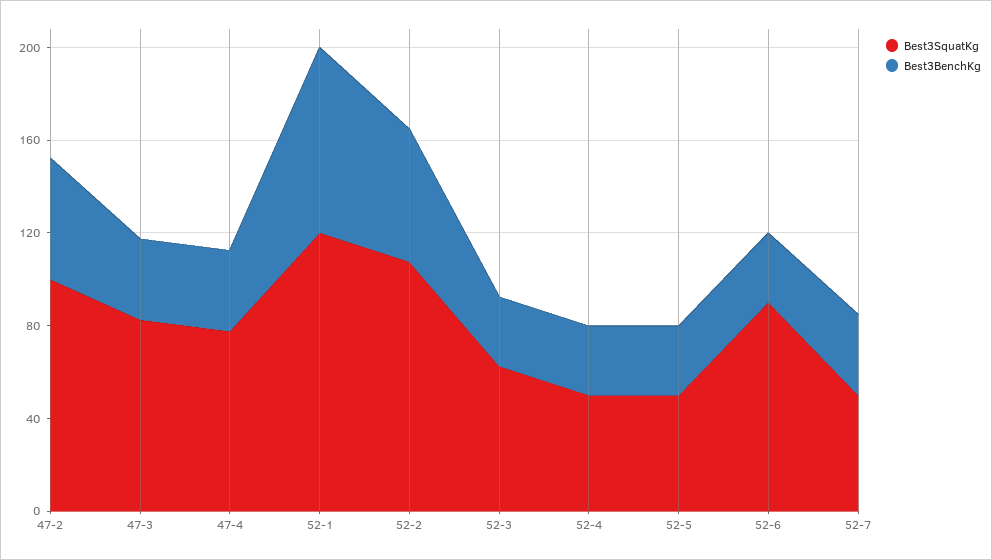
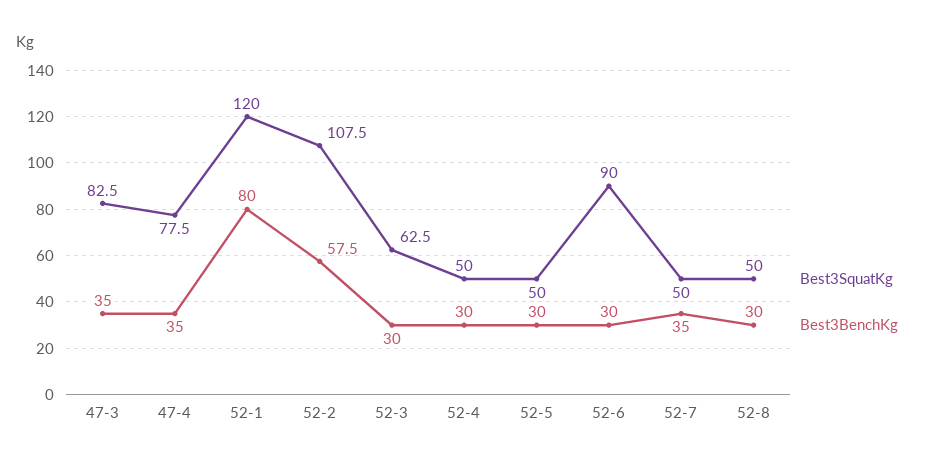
Best3SquatKg, 47-2: 100 -> none
Best3BenchKg, 47-2: 50 -> none
Best3SquatKg, 52-8: none -> 50
Best3BenchKg, 52-8: none -> 30

